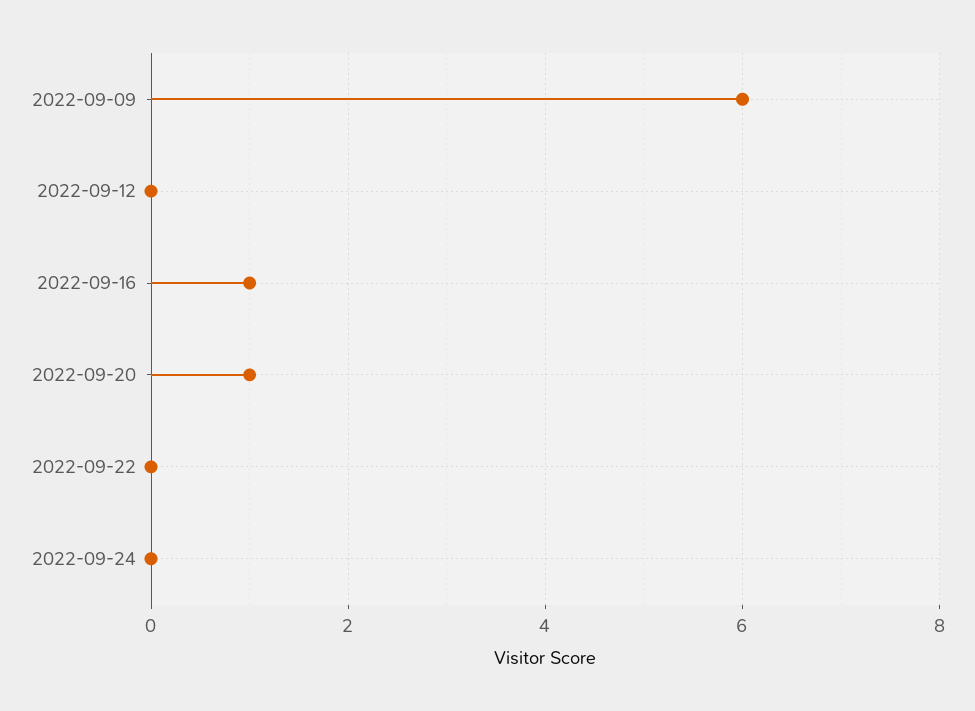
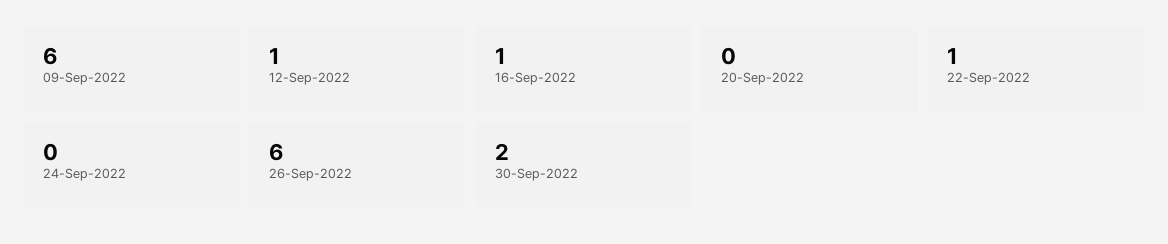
2022-09-12: 0 -> 1
2022-09-20: 1 -> 0
2022-09-22: 0 -> 1
26-Sep-2022: none -> 6
30-Sep-2022: none -> 2

